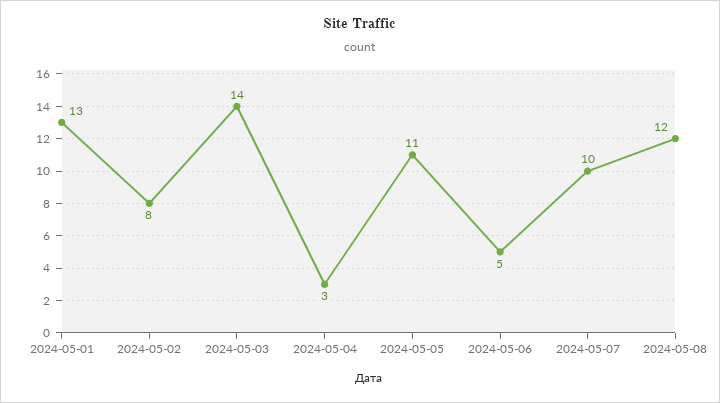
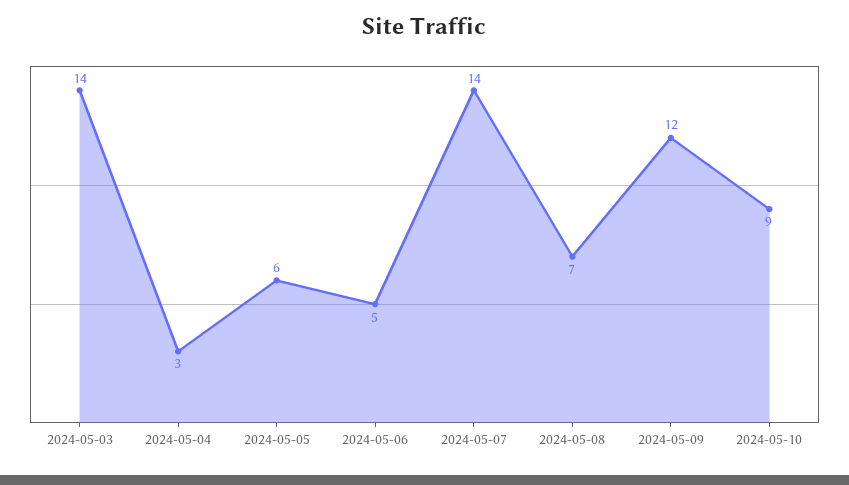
2024-05-01: 13 -> none
2024-05-02: 8 -> none
2024-05-05: 11 -> 6
2024-05-07: 10 -> 14
2024-05-08: 12 -> 7
2024-05-09: none -> 12
2024-05-10: none -> 9

